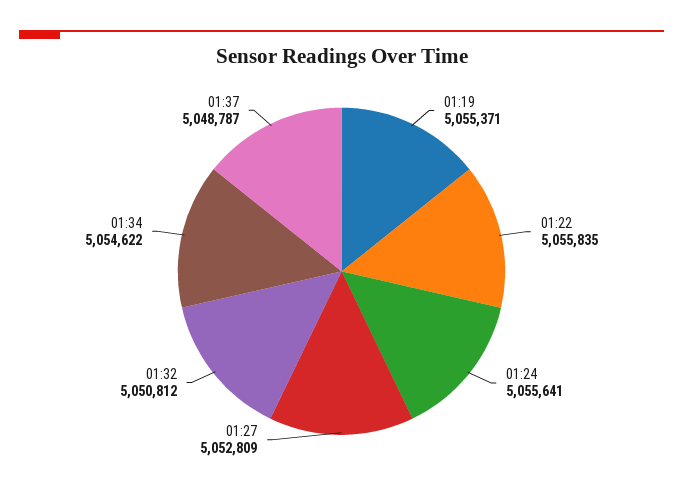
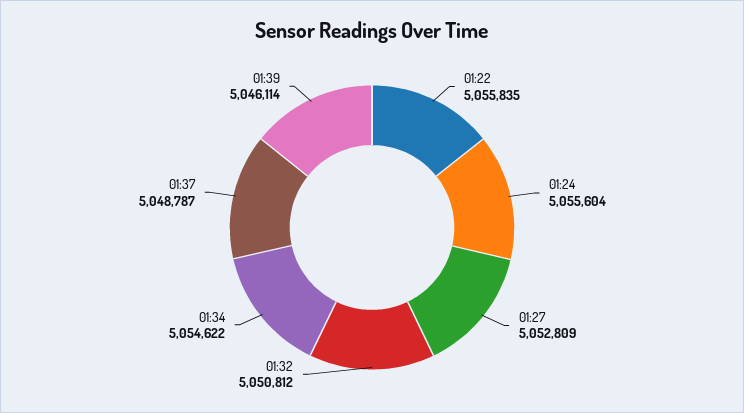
01:19: 5055371 -> none
01:24: 5055641 -> 5055604
01:39: none -> 5046114

